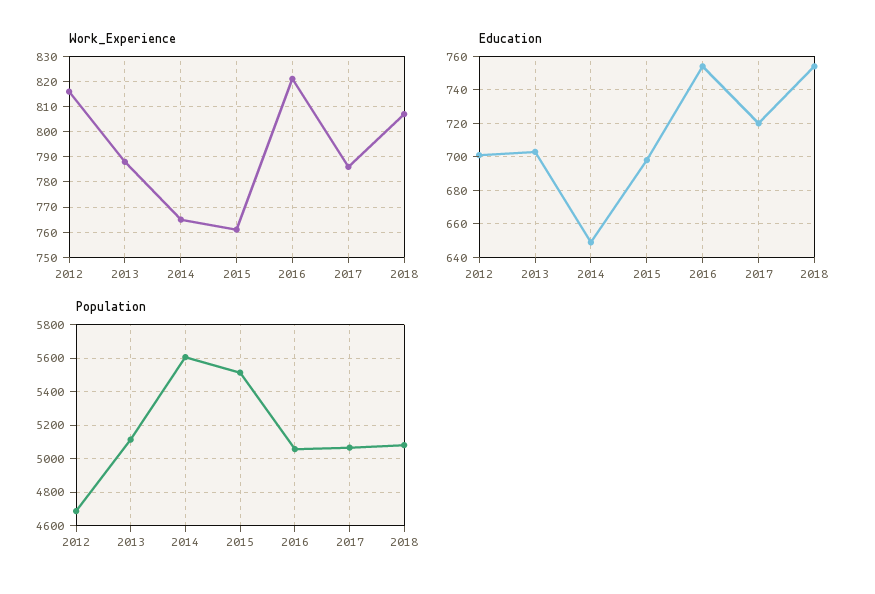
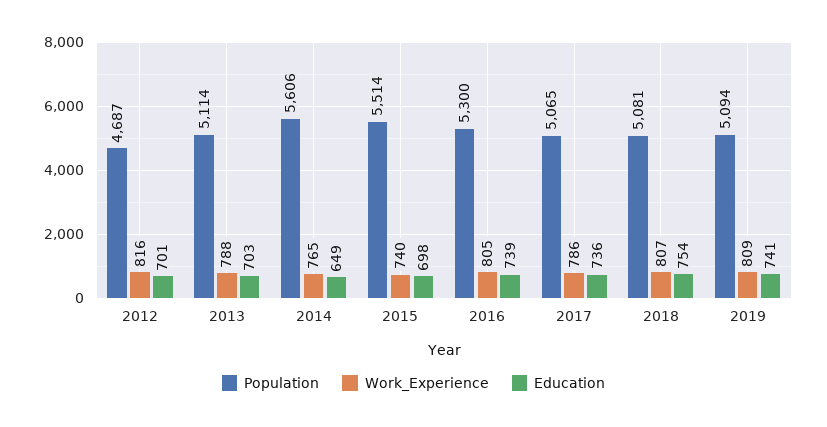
Work_Experience, 2015: 760 -> 740
Work_Experience, 2016: 820 -> 805
Education, 2016: 755 -> 739
Education, 2017: 720 -> 736
Population, 2016: 5050 -> 5300
Population, 2019: none -> 5094
Work_Experience, 2019: none -> 809
Education, 2019: none -> 741

